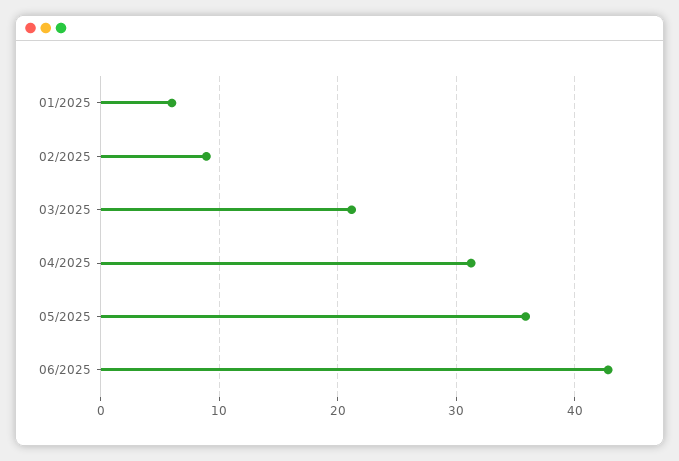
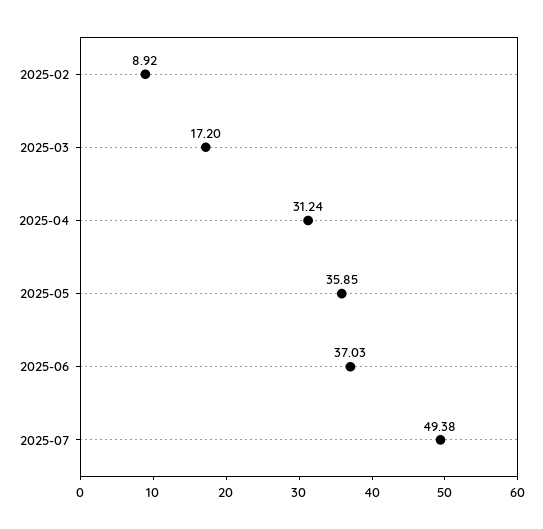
01/2025: 6 -> none
03/2025: 21 -> 17.2
06/2025: 43 -> 37.03
2025-07: none -> 49.38

